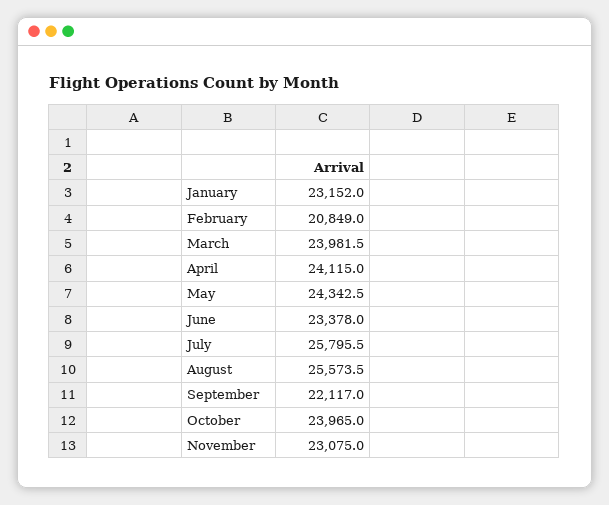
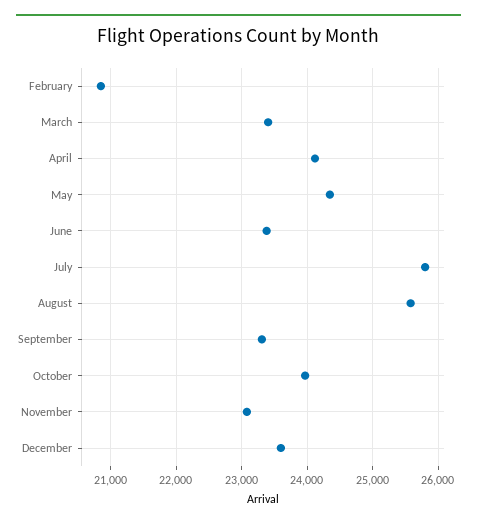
January: 23152 -> none
March: 23981.5 -> 23400
September: 22117 -> 23300
December: none -> 23600

